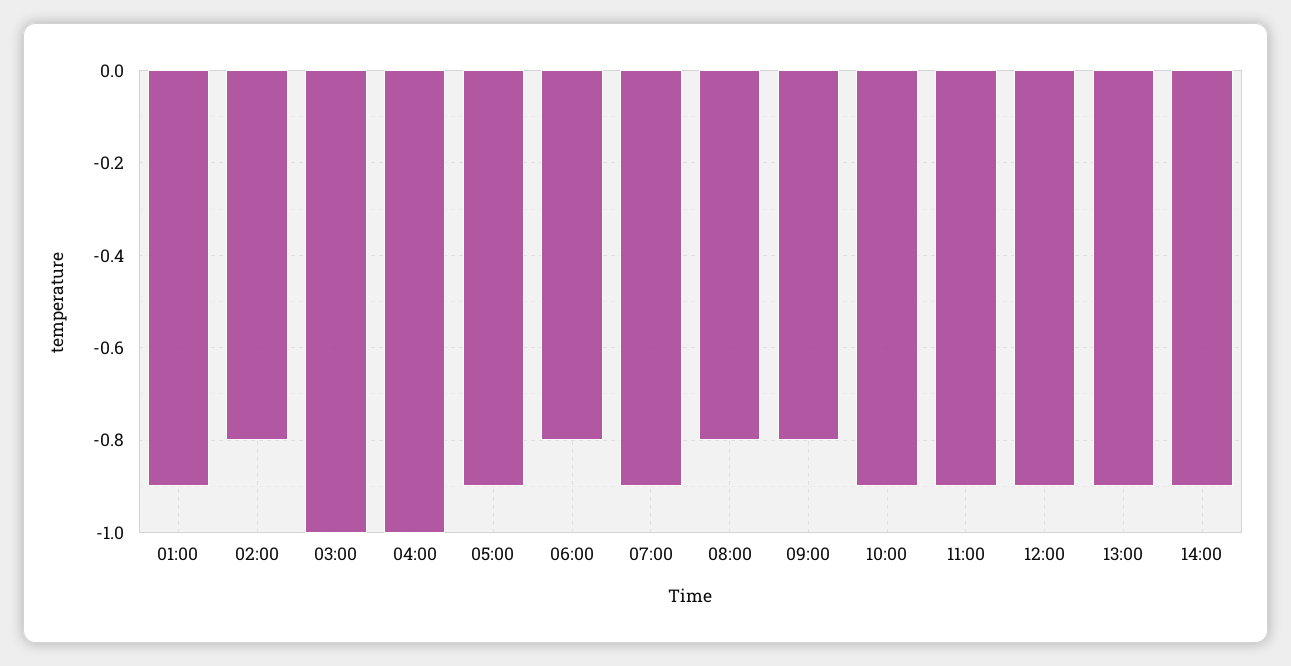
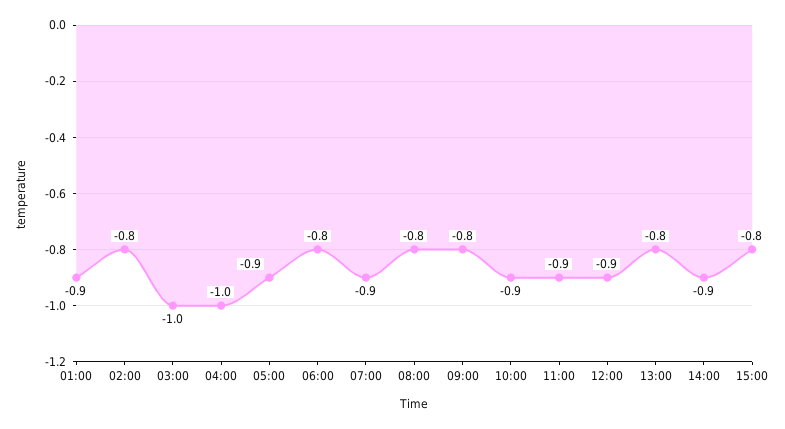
13:00: -0.9 -> -0.8
15:00: none -> -0.8

